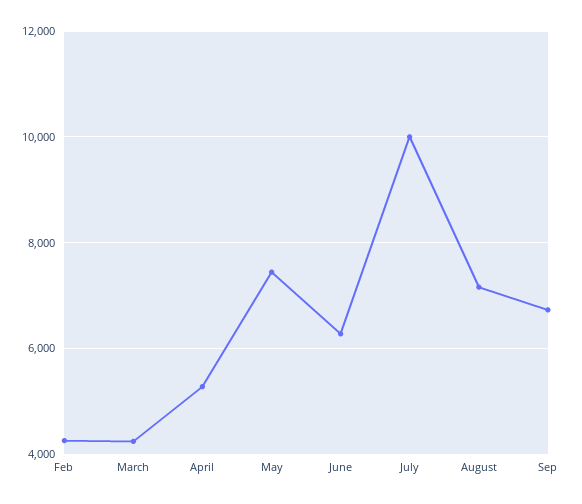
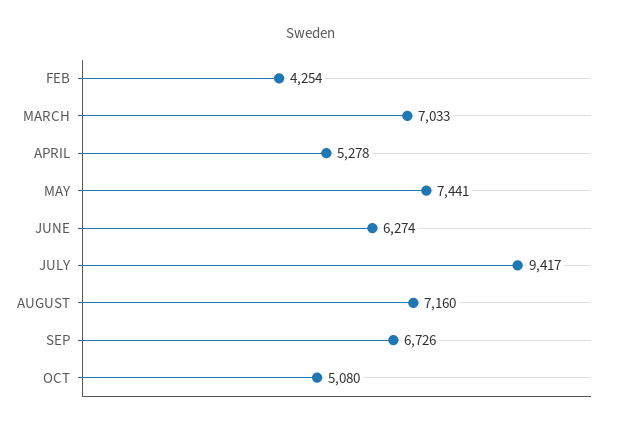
March: 4200 -> 7033
July: 10000 -> 9417
OCT: none -> 5080

